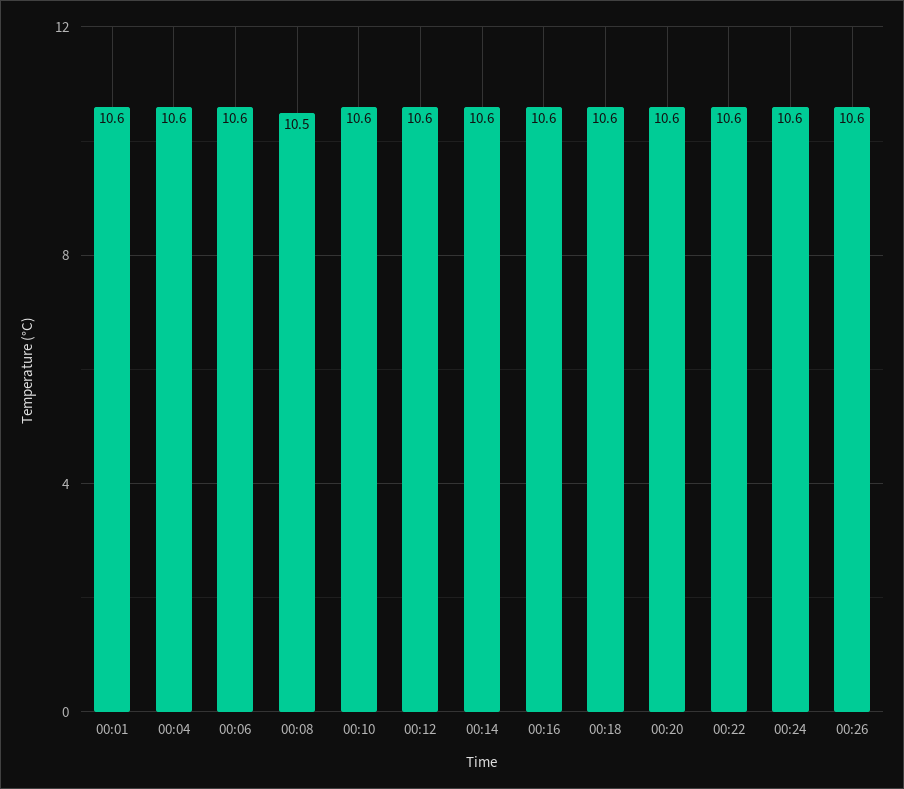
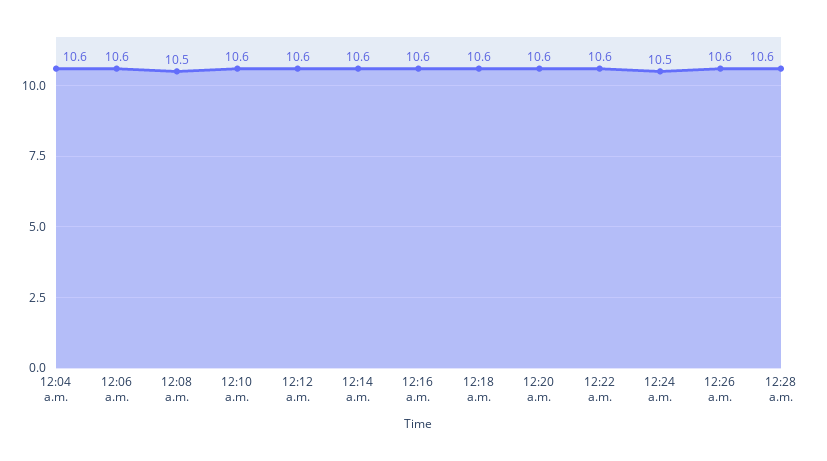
00:01: 10.6 -> none
00:24: 10.6 -> 10.5
12:28 a.m.: none -> 10.6

